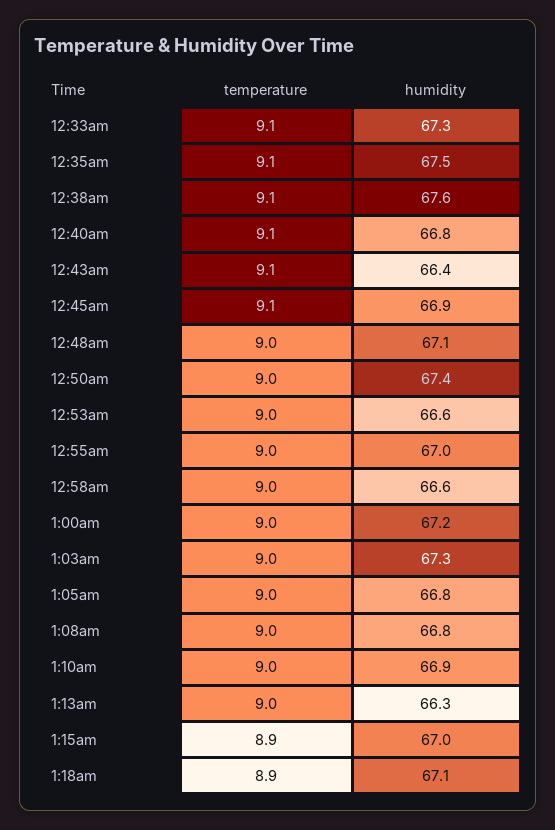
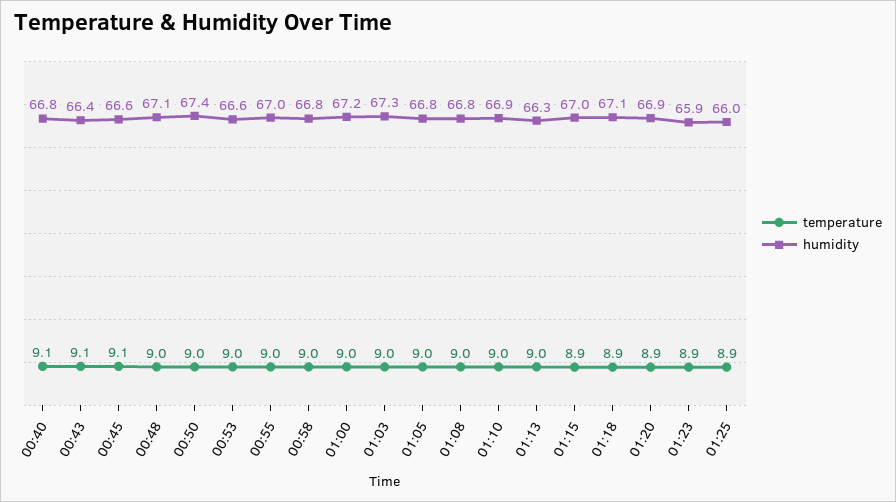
temperature, 12:33am: 9.1 -> none
humidity, 12:33am: 67.3 -> none
temperature, 12:35am: 9.1 -> none
humidity, 12:35am: 67.5 -> none
temperature, 12:38am: 9.1 -> none
humidity, 12:38am: 67.6 -> none
humidity, 12:45am: 66.9 -> 66.6
humidity, 12:58am: 66.6 -> 66.8
temperature, 01:20: none -> 8.9
humidity, 01:20: none -> 66.9
temperature, 01:23: none -> 8.9
humidity, 01:23: none -> 65.9
temperature, 01:25: none -> 8.9
humidity, 01:25: none -> 66

